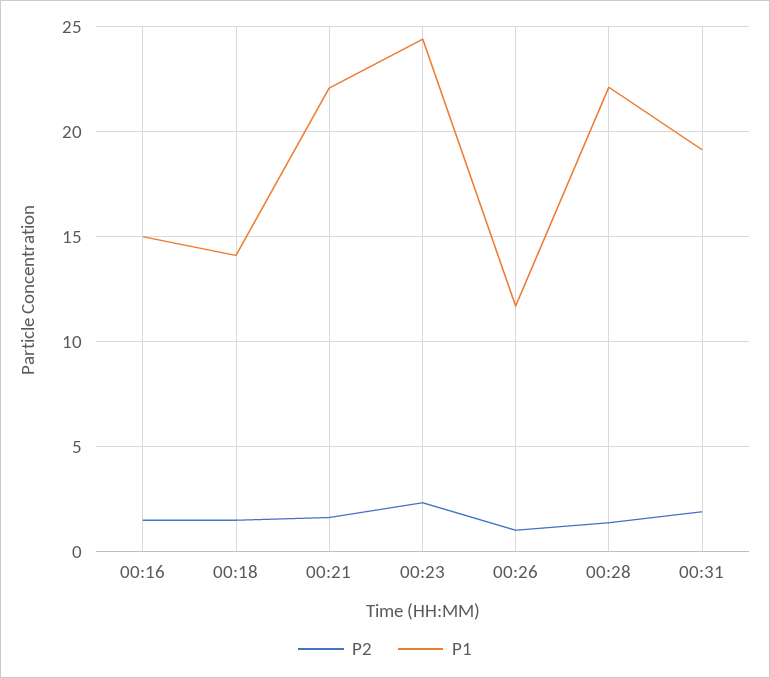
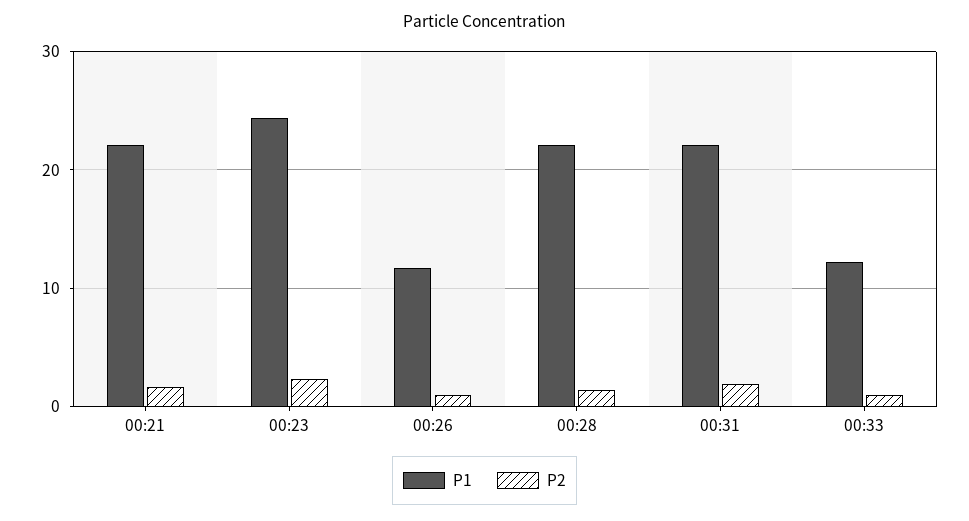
P2, 00:16: 1.5 -> none
P1, 00:16: 15 -> none
P2, 00:18: 1.5 -> none
P1, 00:18: 14 -> none
P1, 00:31: 19 -> 22
P1, 00:33: none -> 12
P2, 00:33: none -> 1

